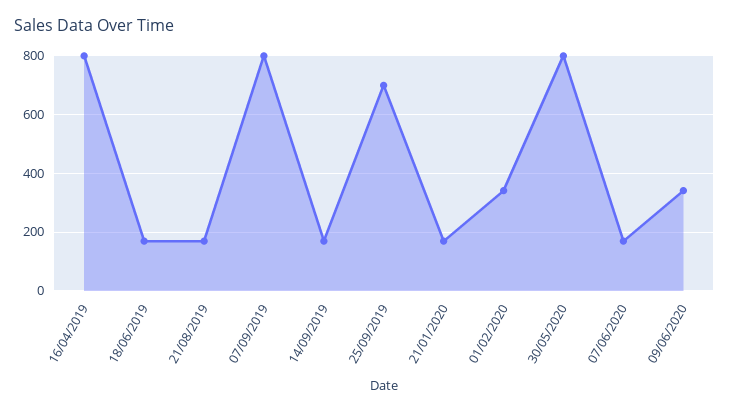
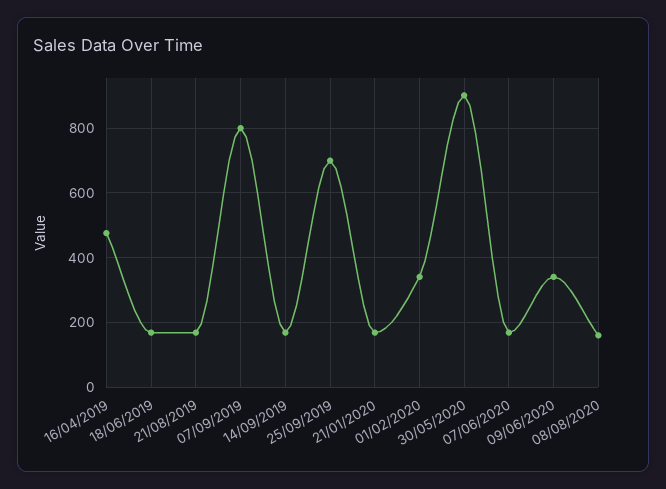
16/04/2019: 800 -> 480
30/05/2020: 800 -> 900
08/08/2020: none -> 160

